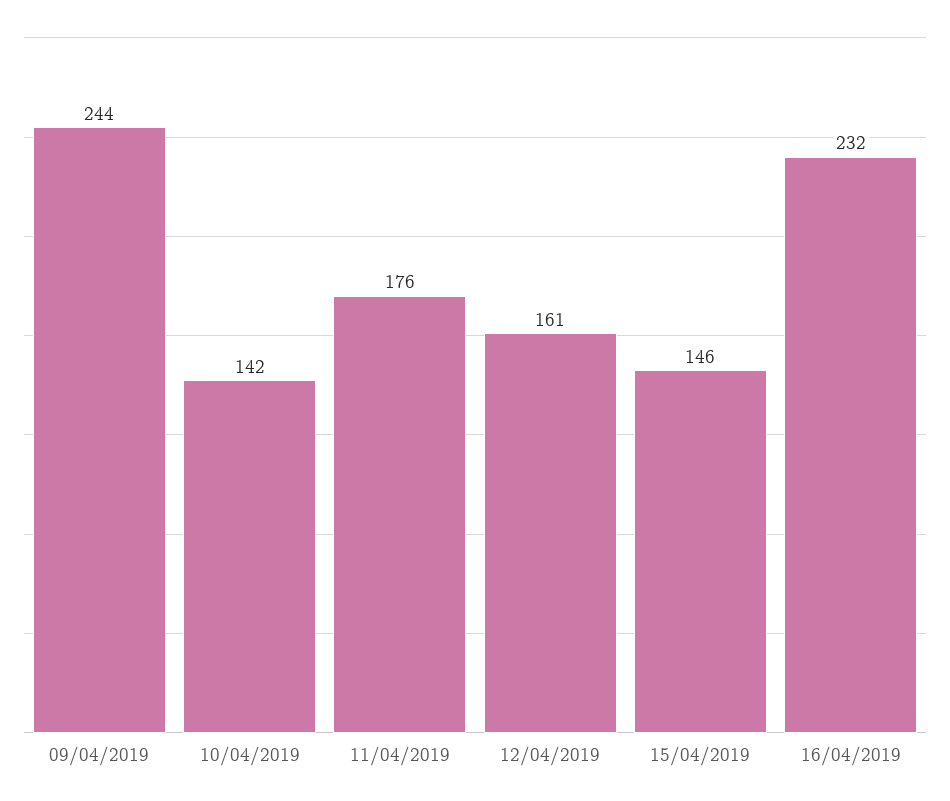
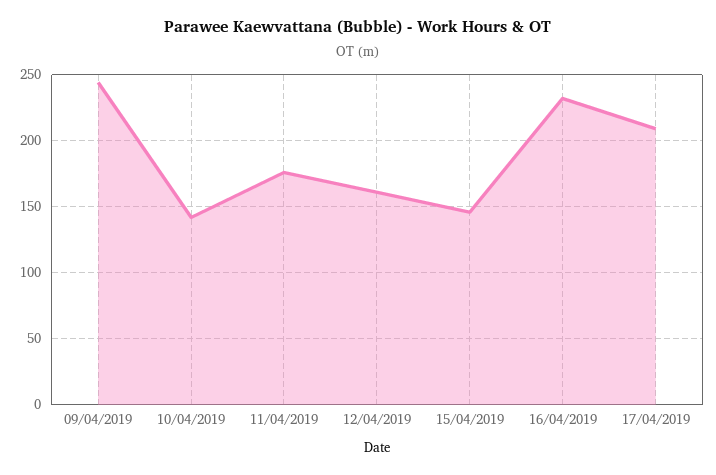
17/04/2019: none -> 210

